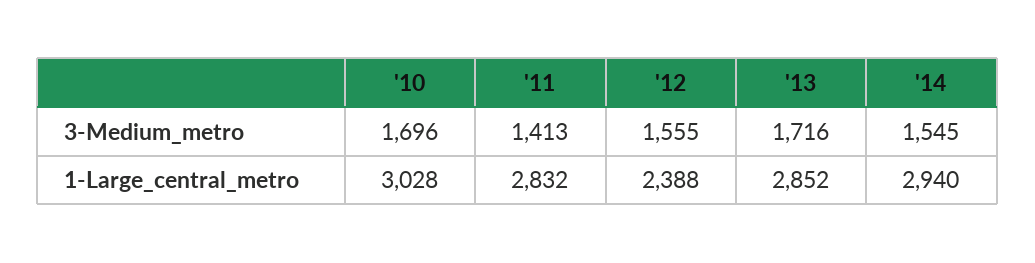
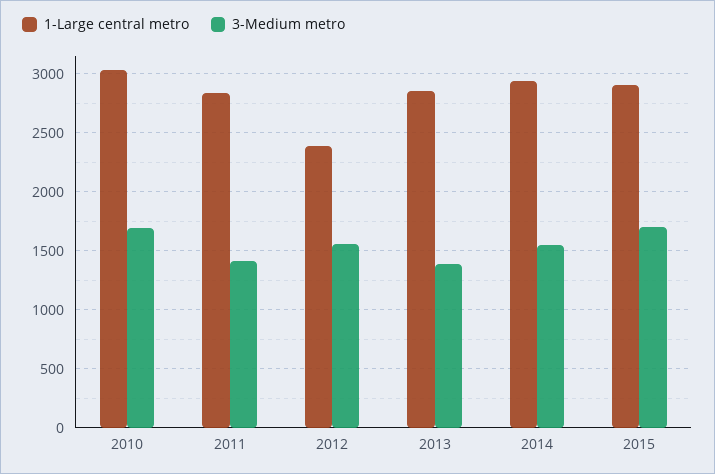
3-Medium_metro, '13: 1716 -> 1400
1-Large_central_metro, 2015: none -> 2900
3-Medium_metro, 2015: none -> 1700

